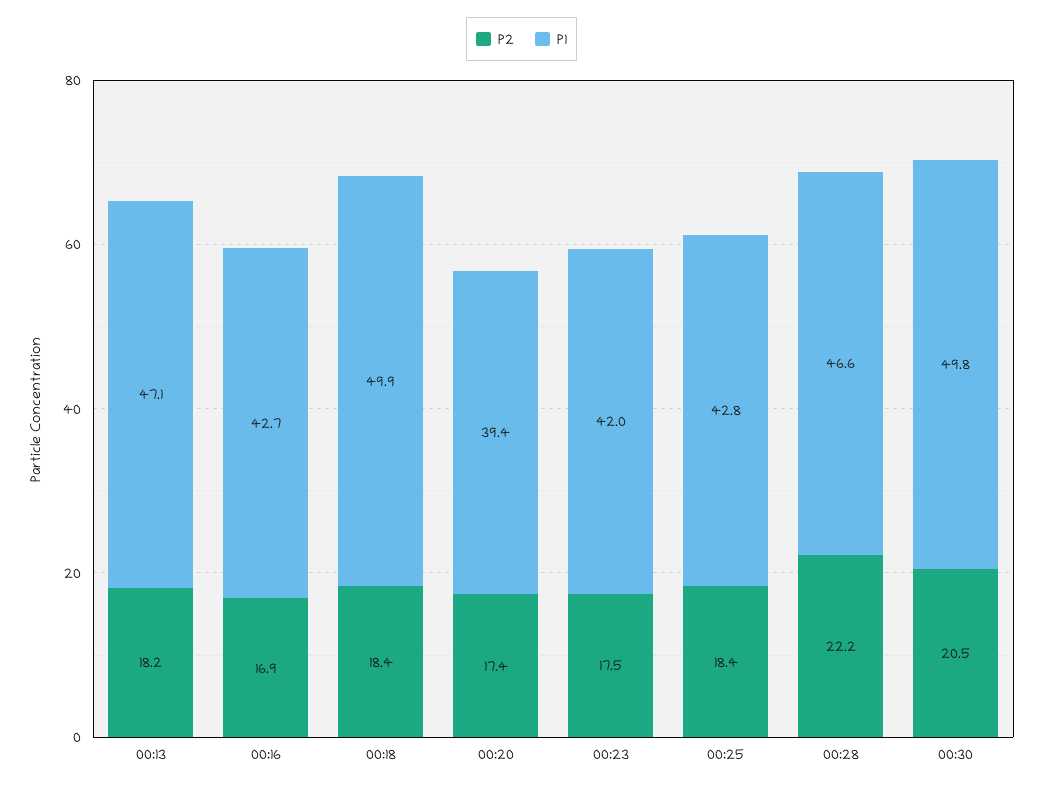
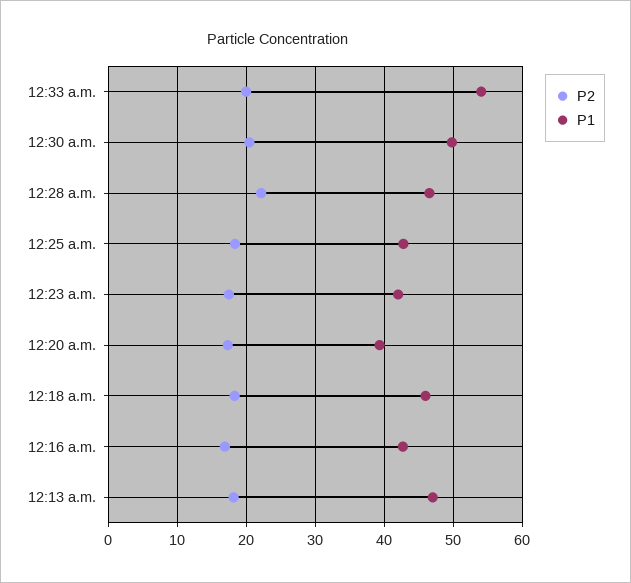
P1, 00:18: 49.9 -> 46
P2, 12:33 a.m.: none -> 20
P1, 12:33 a.m.: none -> 54

